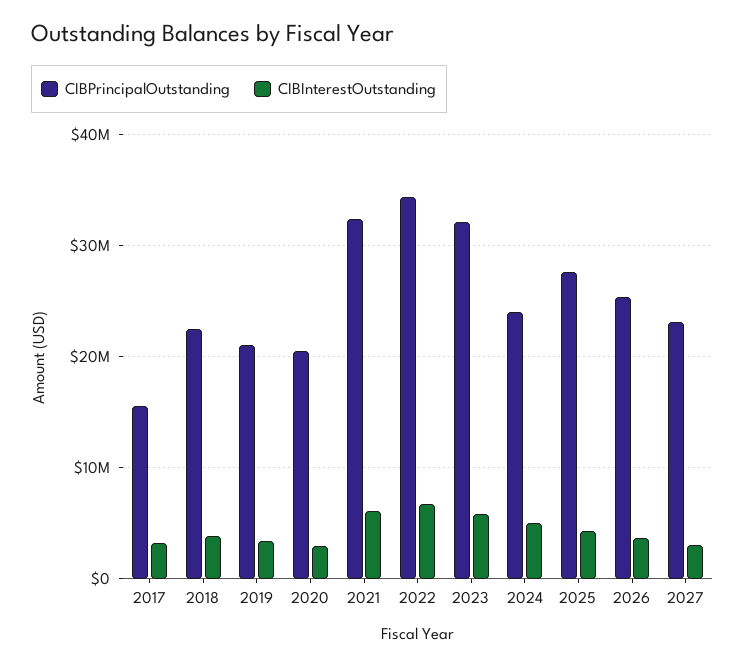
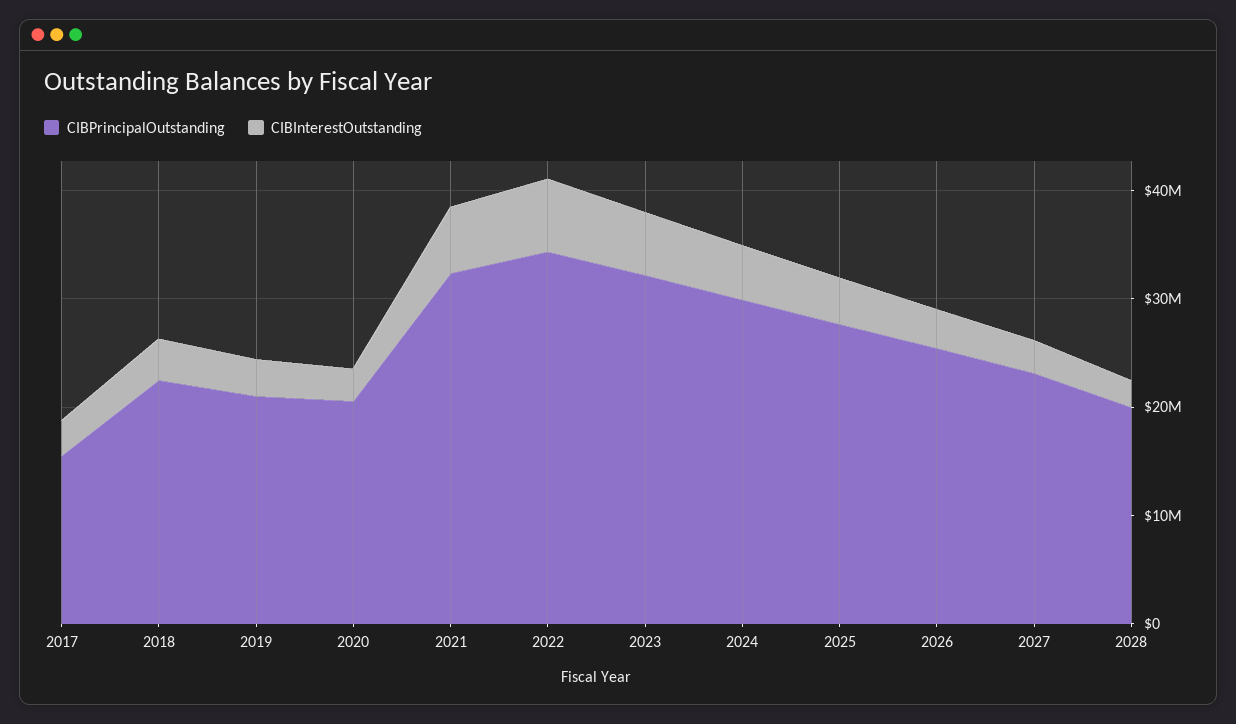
CIBPrincipalOutstanding, 2024: 24000000 -> 30000000
CIBPrincipalOutstanding, 2028: none -> 20000000
CIBInterestOutstanding, 2028: none -> 2000000

